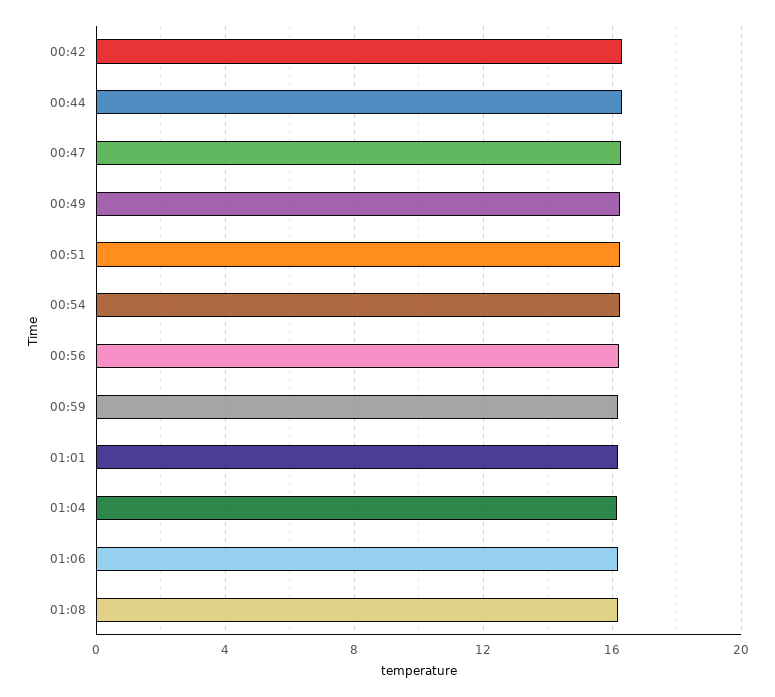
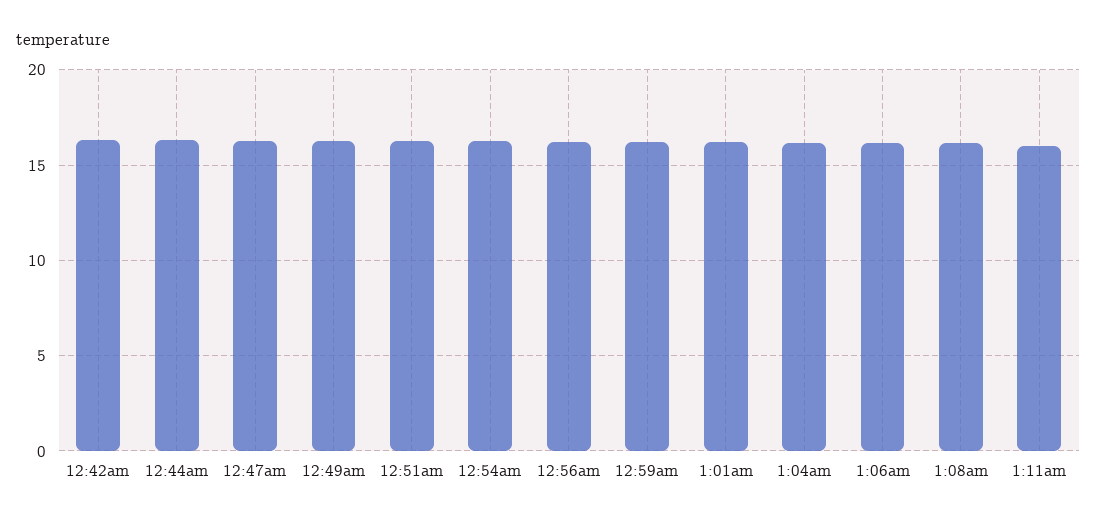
1:11am: none -> 16

